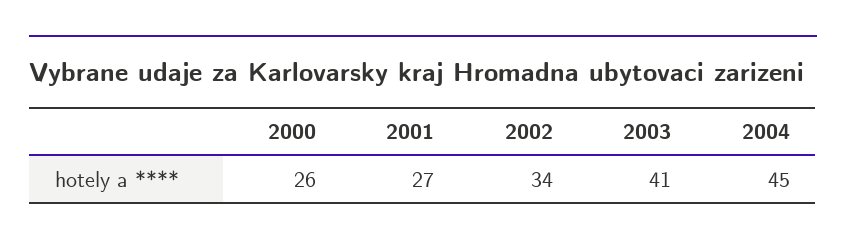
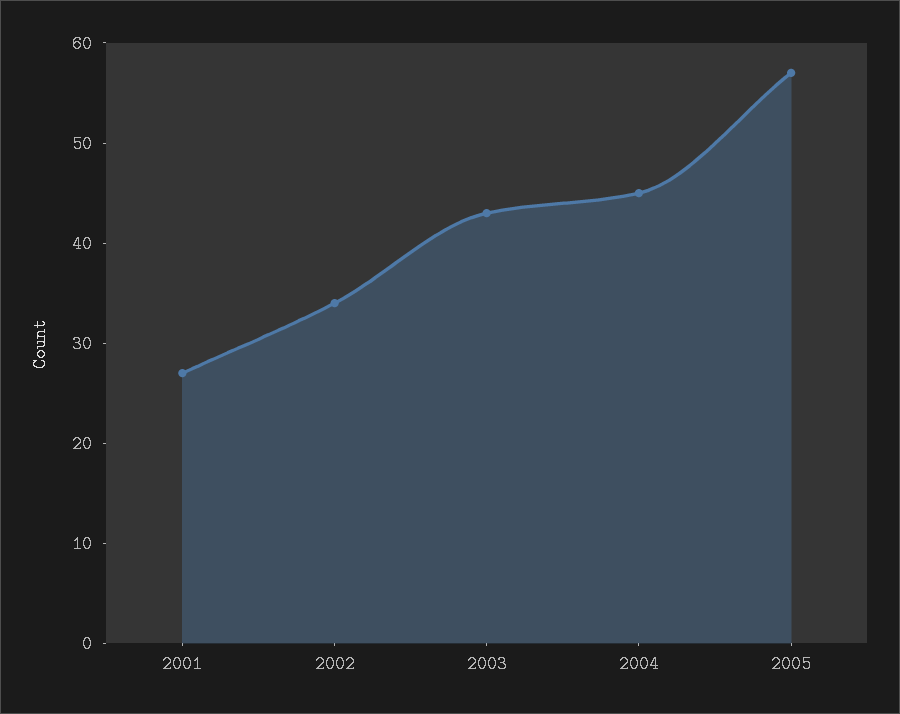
2000: 26 -> none
2003: 41 -> 43
2005: none -> 57

